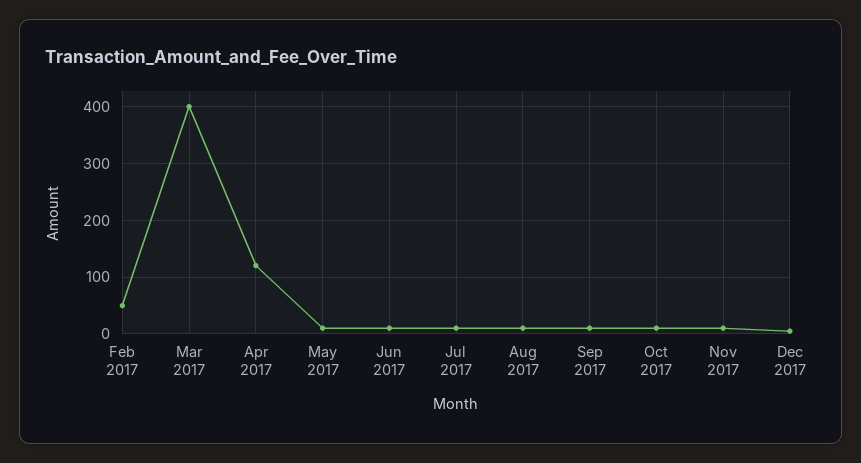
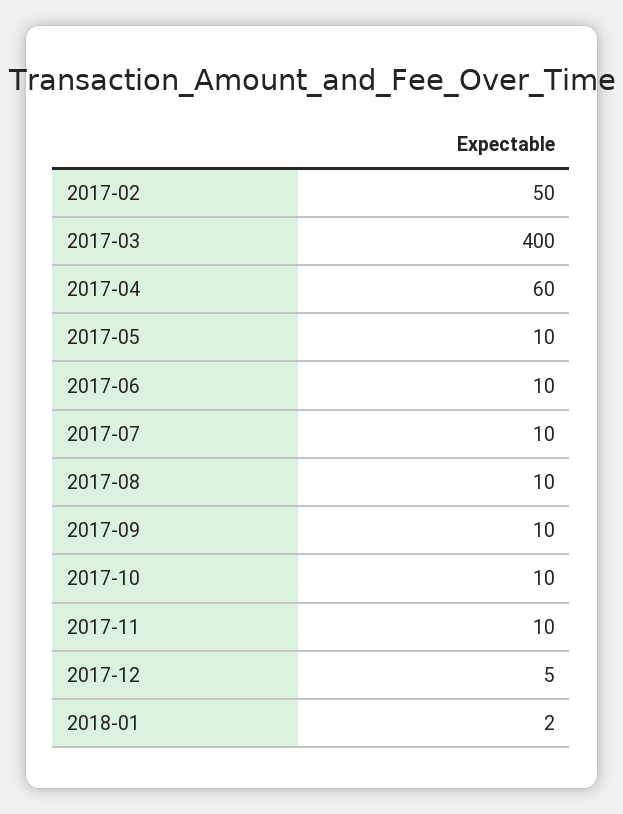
Apr 2017: 120 -> 60
2018-01: none -> 2

